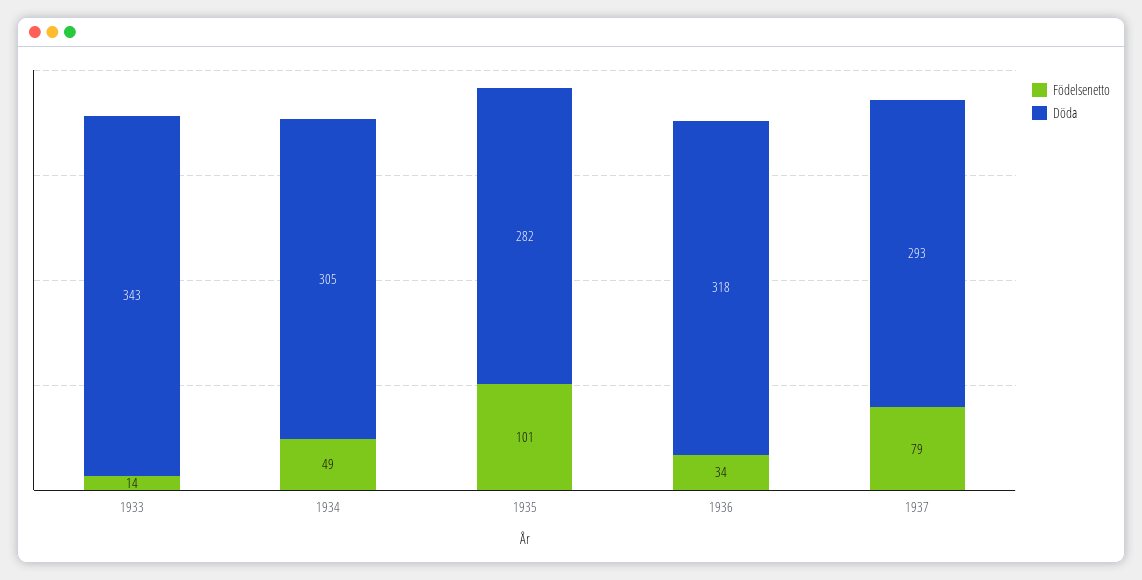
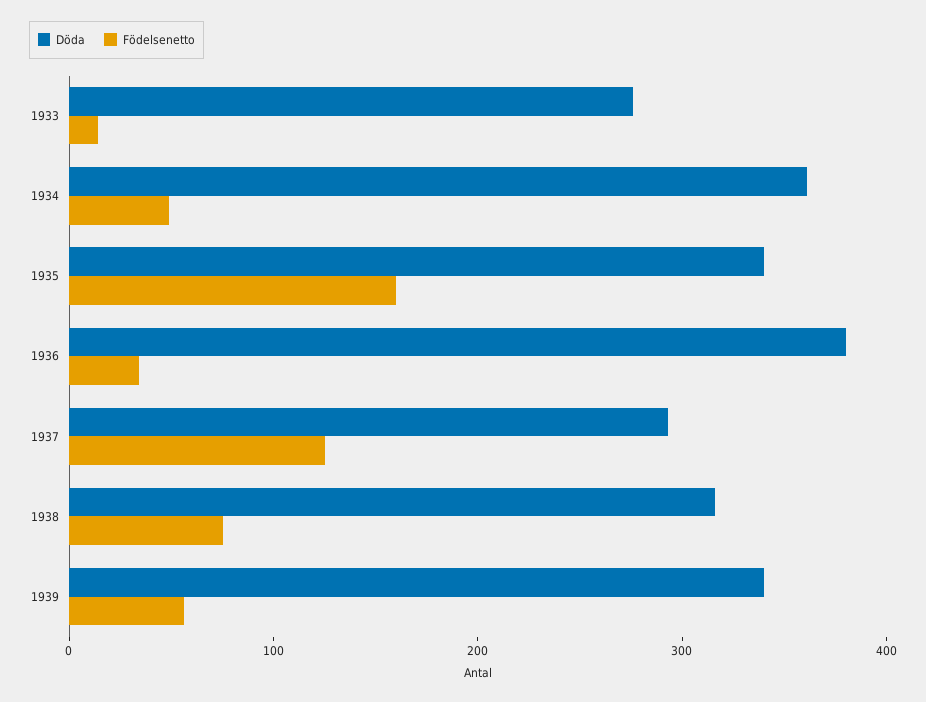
Döda, 1933: 343 -> 280
Döda, 1934: 305 -> 360
Födelsenetto, 1935: 101 -> 160
Döda, 1935: 282 -> 340
Döda, 1936: 318 -> 380
Födelsenetto, 1937: 79 -> 120
Döda, 1938: none -> 320
Födelsenetto, 1938: none -> 80
Döda, 1939: none -> 340
Födelsenetto, 1939: none -> 60

